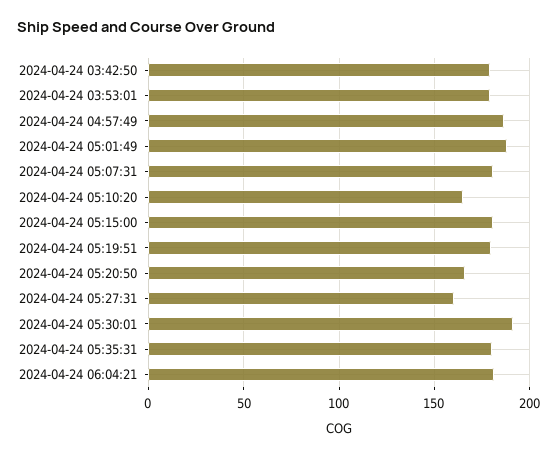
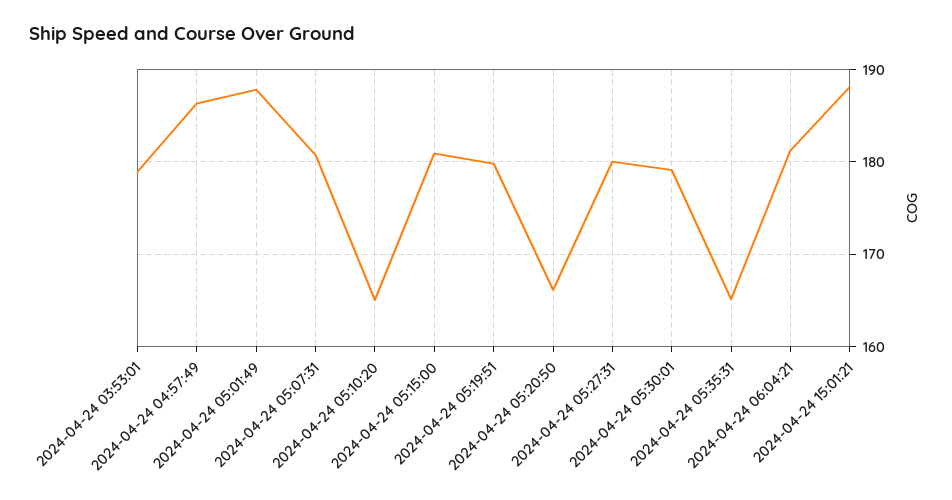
2024-04-24 03:42:50: 180 -> none
2024-04-24 05:27:31: 160 -> 180
2024-04-24 05:30:01: 190 -> 179
2024-04-24 05:35:31: 180 -> 165
2024-04-24 15:01:21: none -> 188

